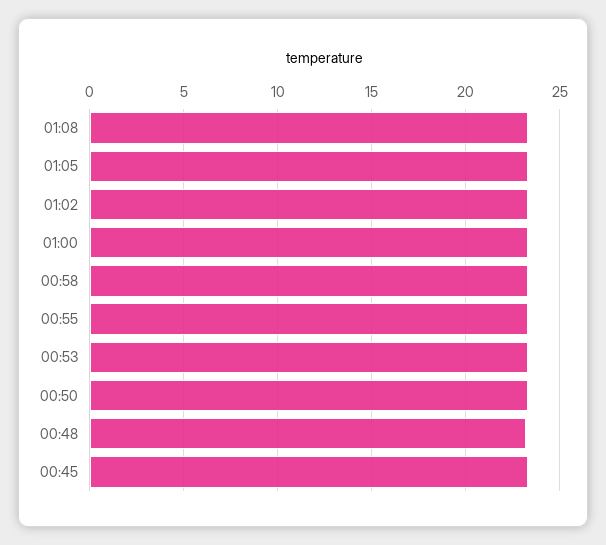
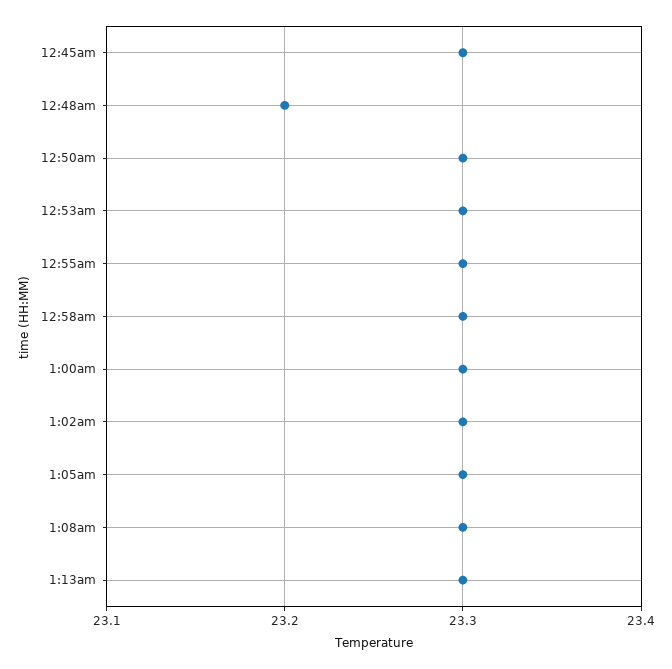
1:13am: none -> 23.3

